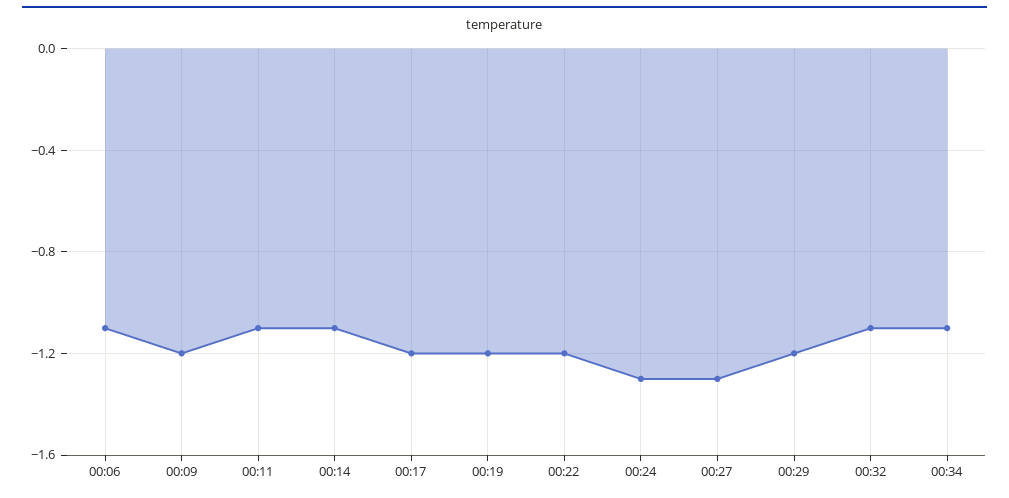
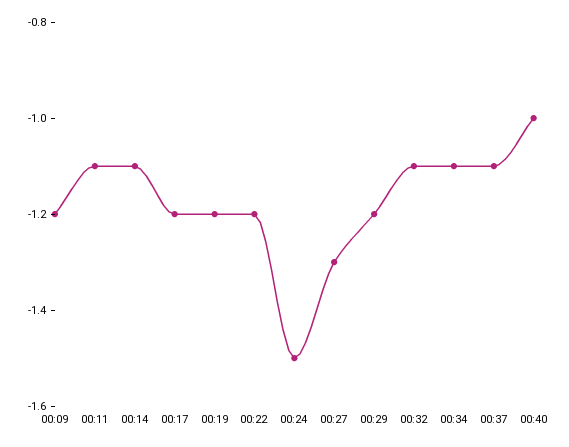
00:06: -1.1 -> none
00:24: -1.3 -> -1.5
00:37: none -> -1.1
00:40: none -> -1

